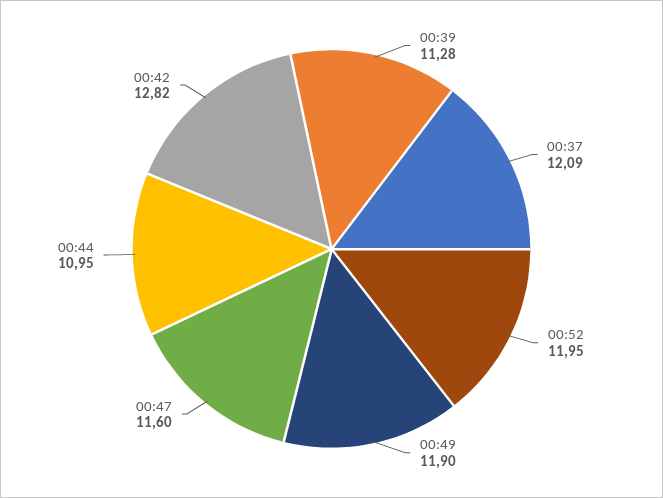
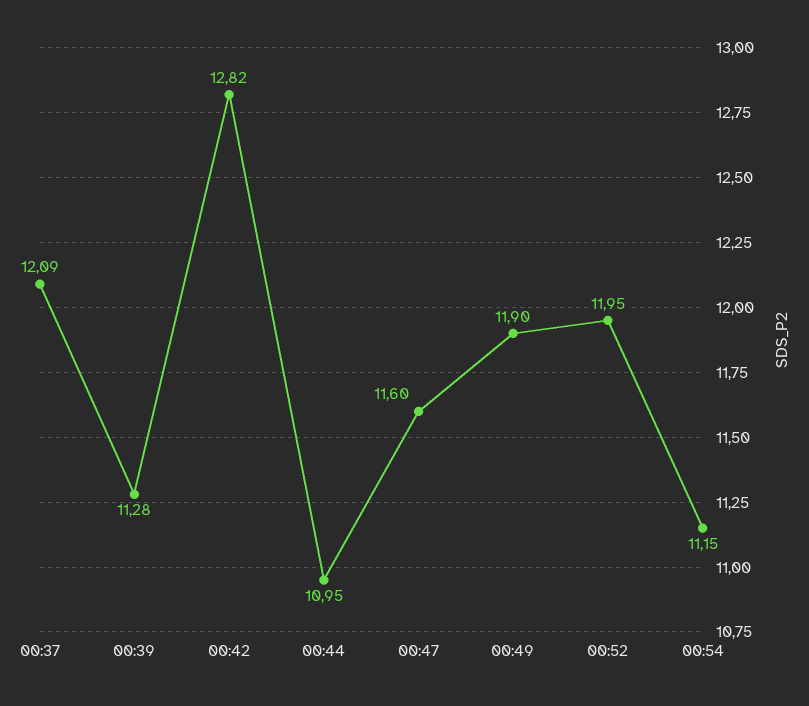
00:54: none -> 11.15

